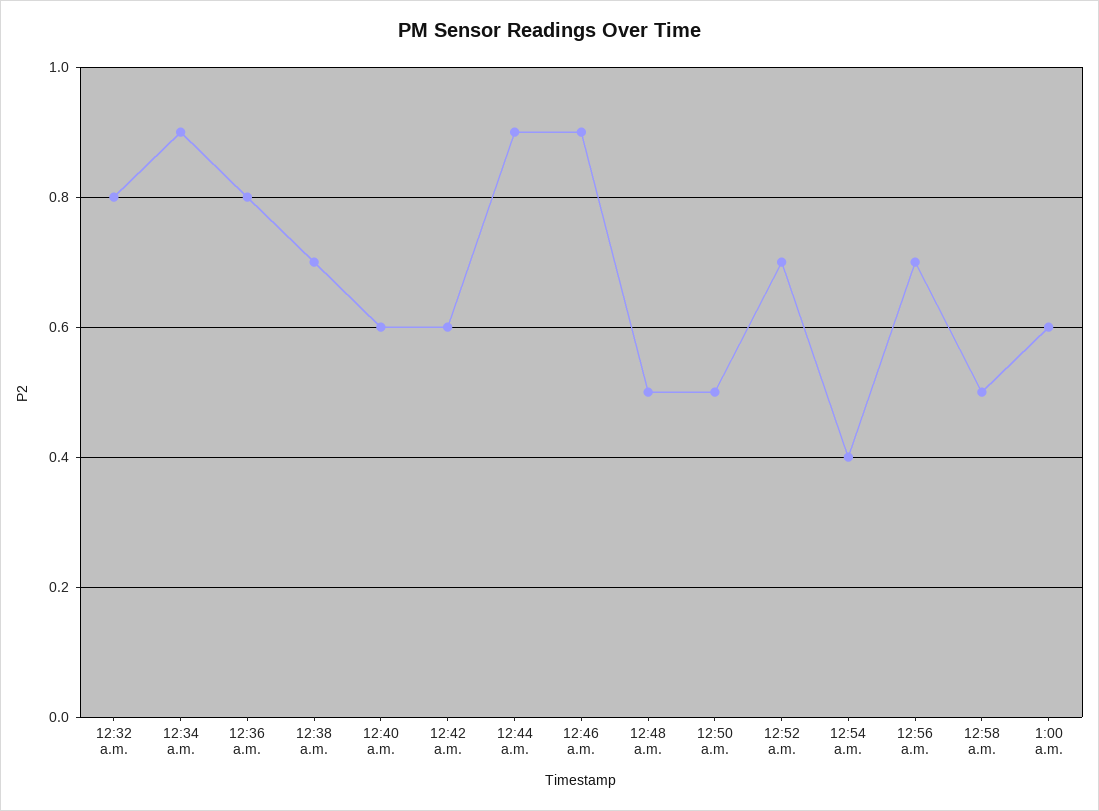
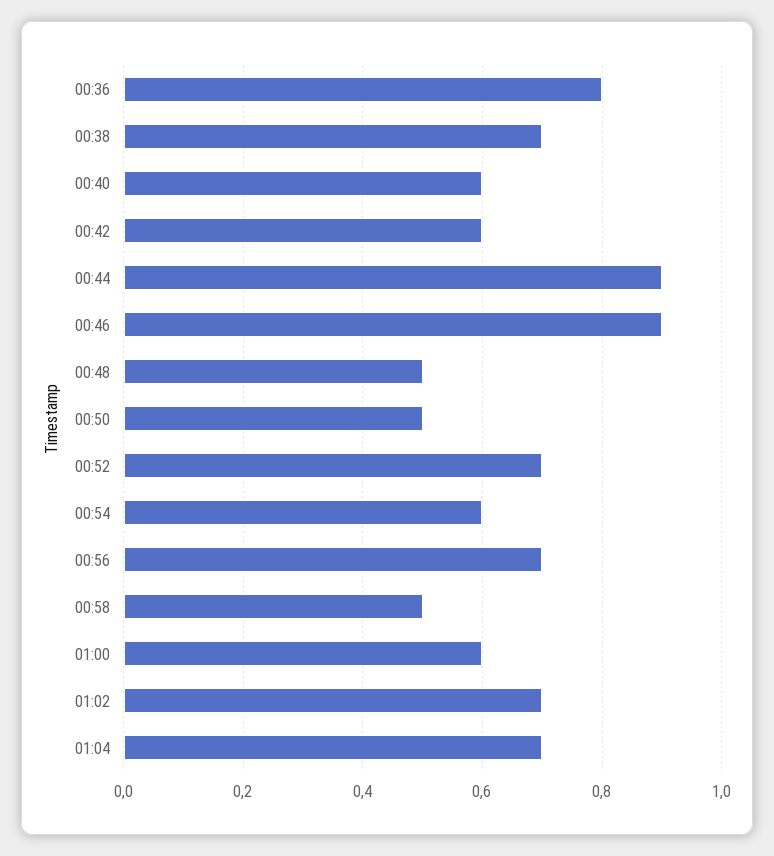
12:32 a.m.: 0.8 -> none
12:34 a.m.: 0.9 -> none
12:54 a.m.: 0.4 -> 0.6
01:02: none -> 0.7
01:04: none -> 0.7

